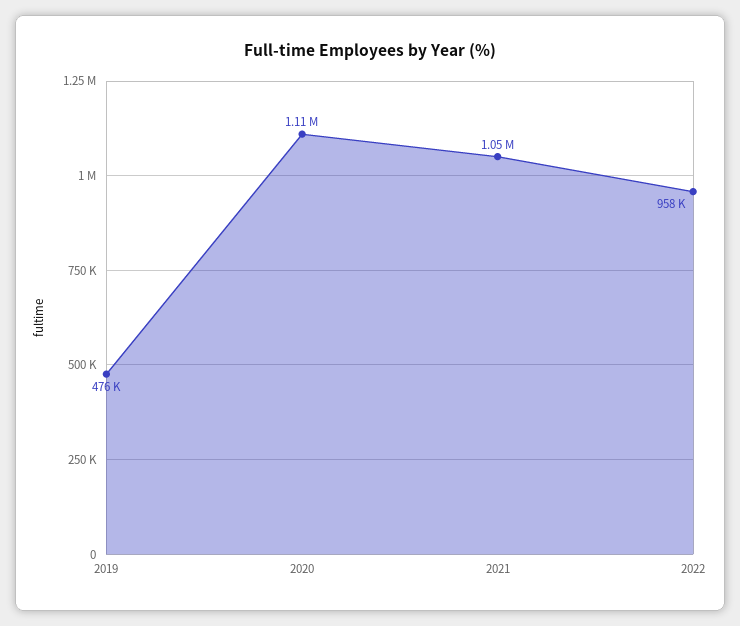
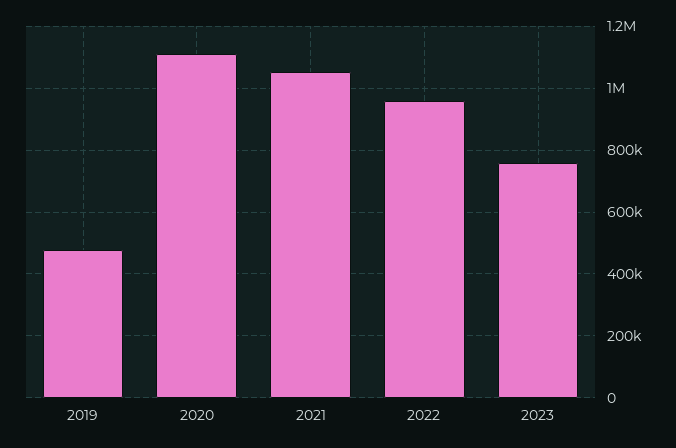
2023: none -> 760000

